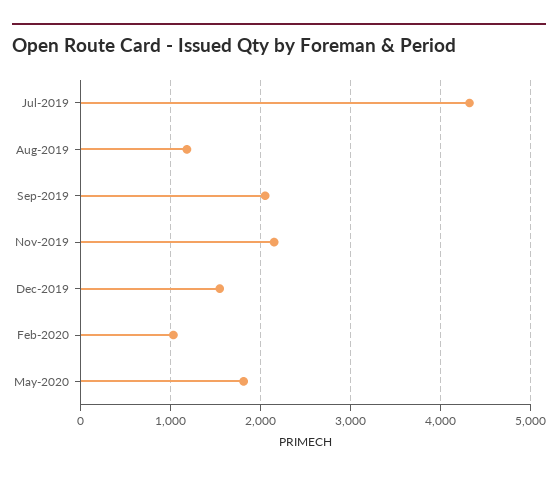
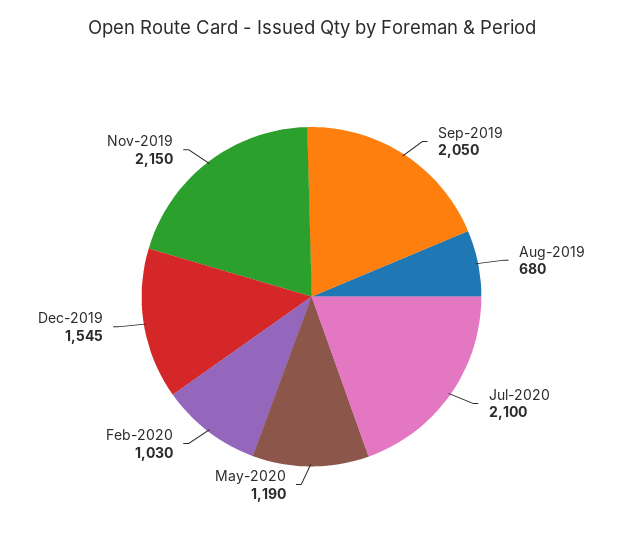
Jul-2019: 4300 -> none
Aug-2019: 1200 -> 680
May-2020: 1800 -> 1190
Jul-2020: none -> 2100

